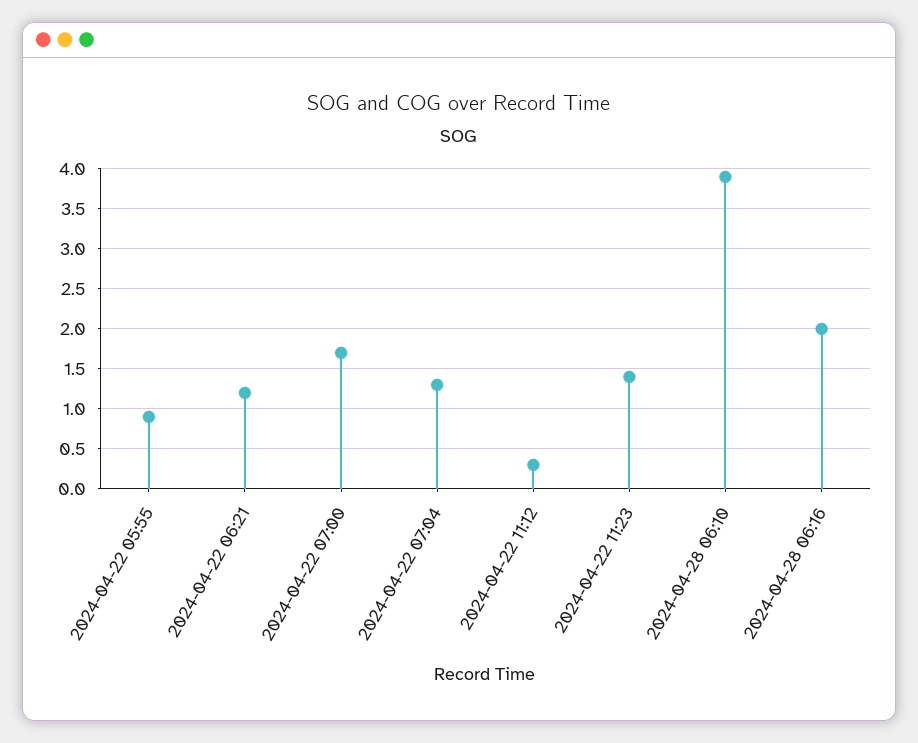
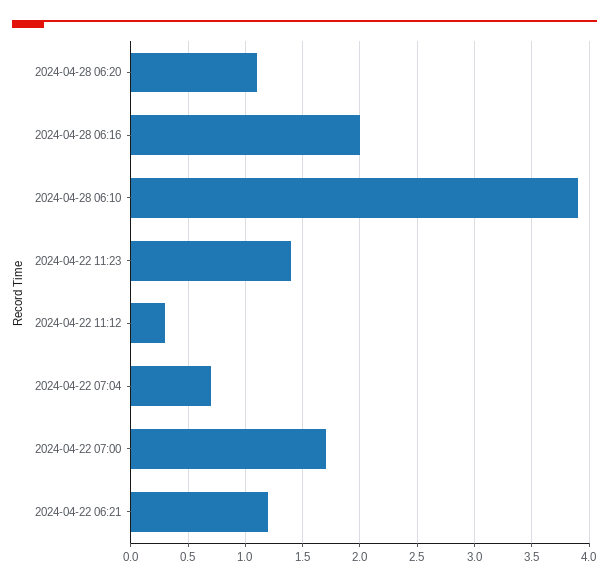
2024-04-22 05:55: 0.9 -> none
2024-04-22 07:04: 1.3 -> 0.7
2024-04-28 06:20: none -> 1.1

